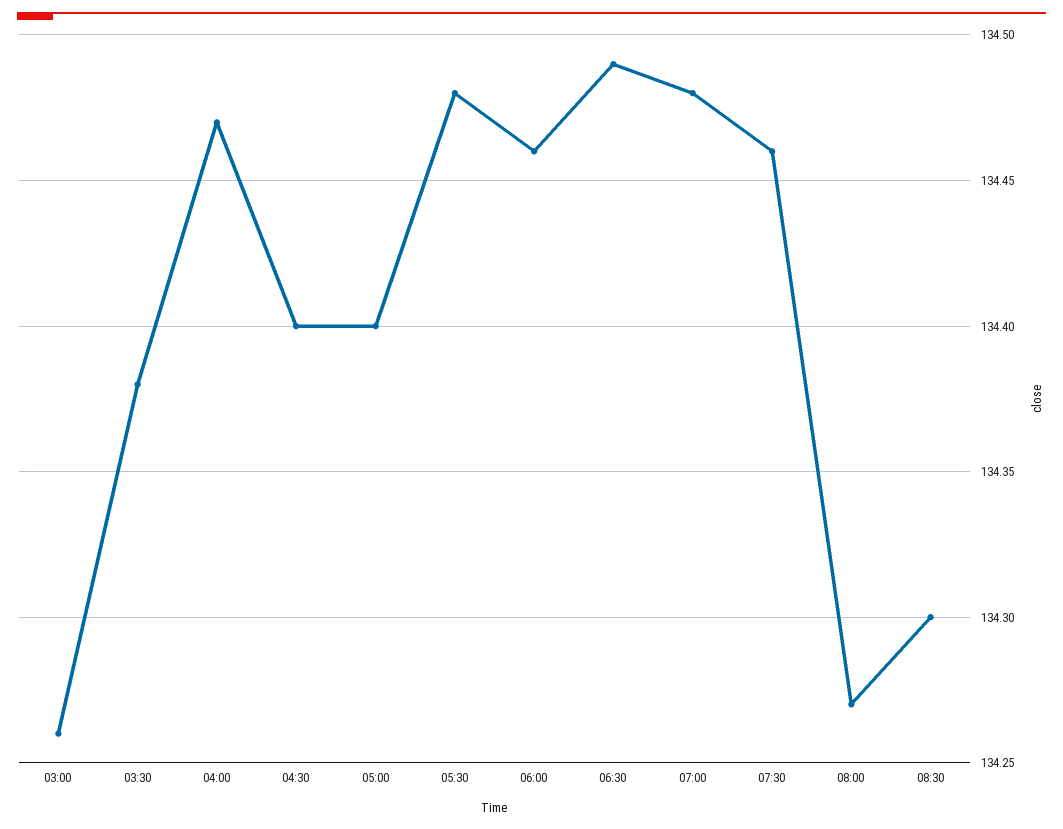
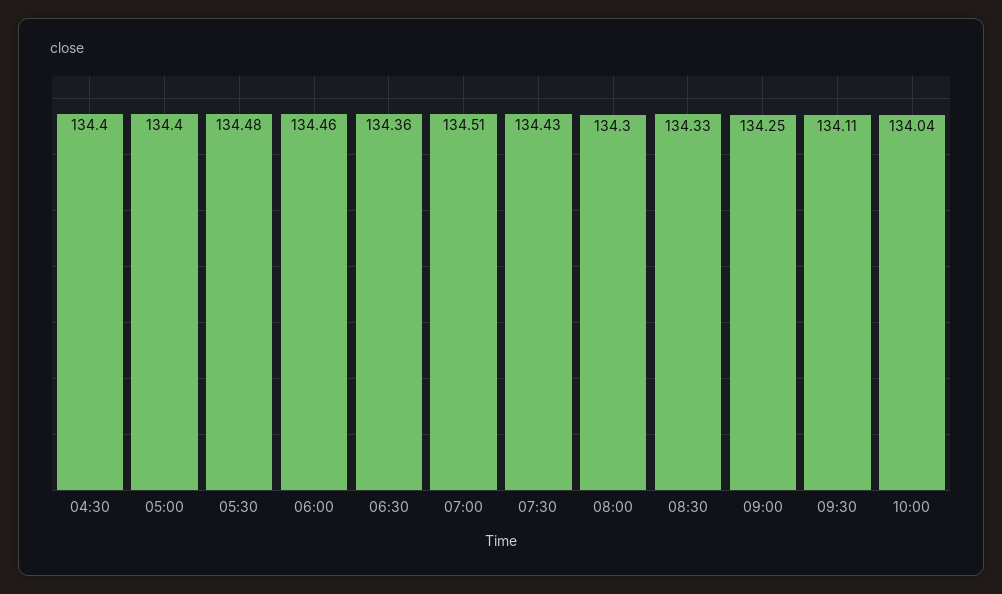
03:00: 134.26 -> none
03:30: 134.38 -> none
04:00: 134.47 -> none
06:30: 134.49 -> 134.36
07:00: 134.48 -> 134.51
07:30: 134.46 -> 134.43
08:00: 134.27 -> 134.3
08:30: 134.3 -> 134.33
09:00: none -> 134.25
09:30: none -> 134.11
10:00: none -> 134.04

